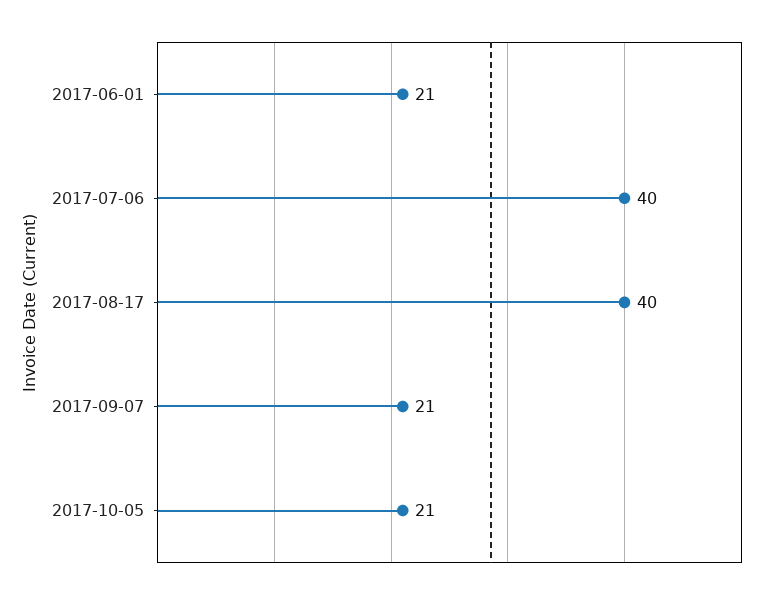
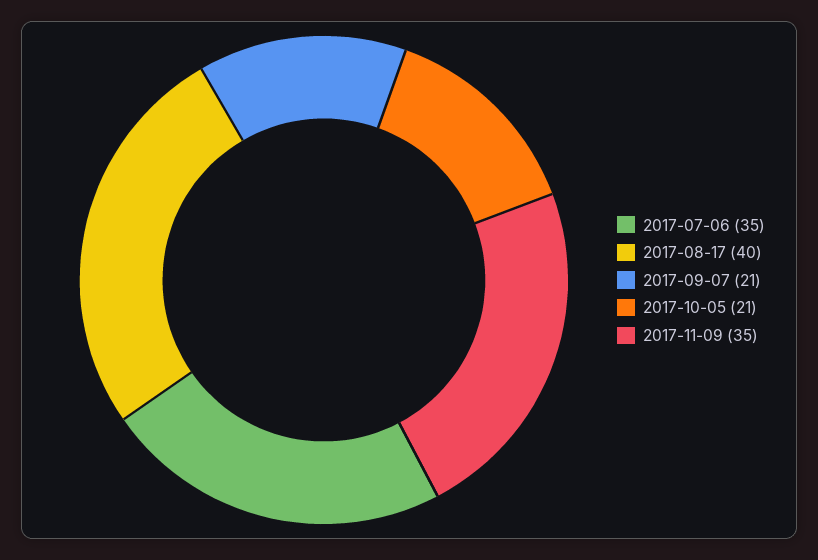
2017-06-01: 21 -> none
2017-07-06: 40 -> 35
2017-11-09: none -> 35

